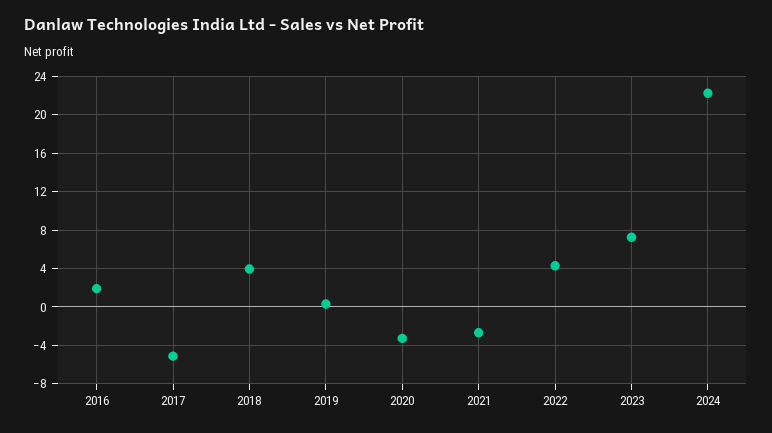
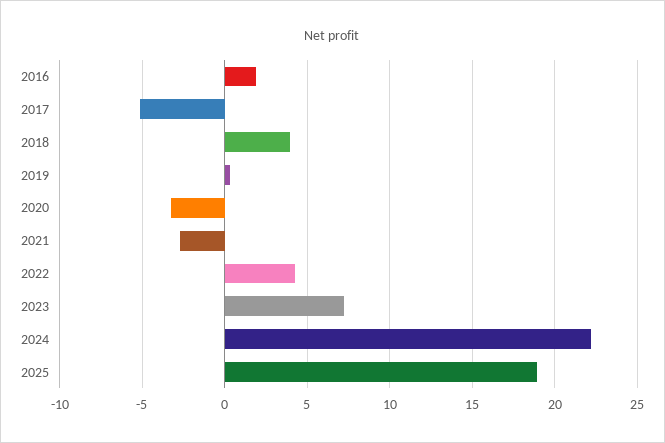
2025: none -> 19

